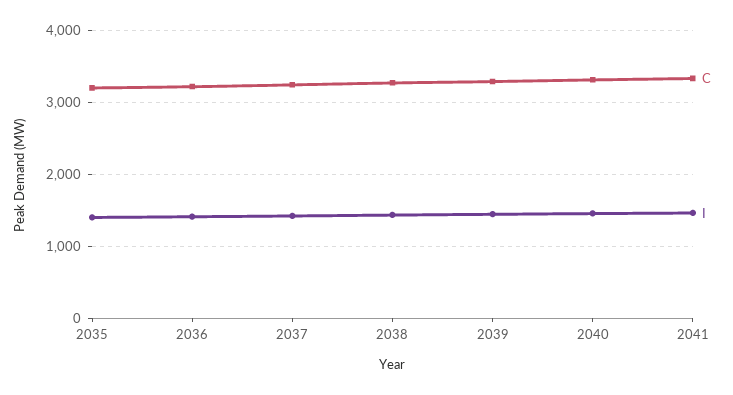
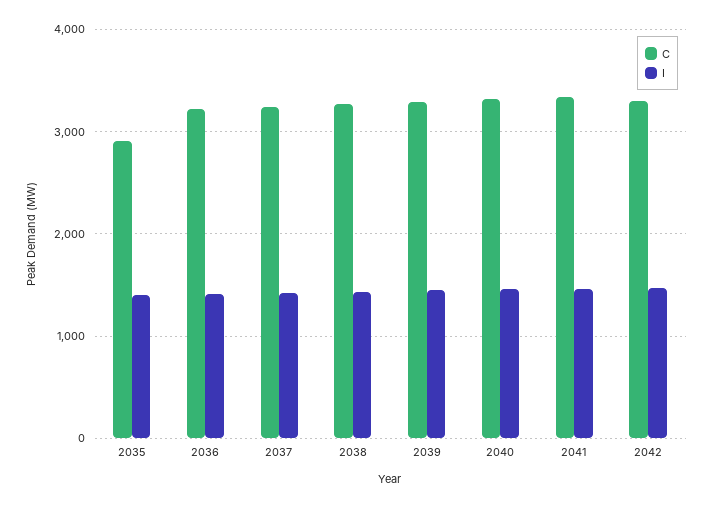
C, 2035: 3200 -> 2900
C, 2042: none -> 3300
I, 2042: none -> 1500

